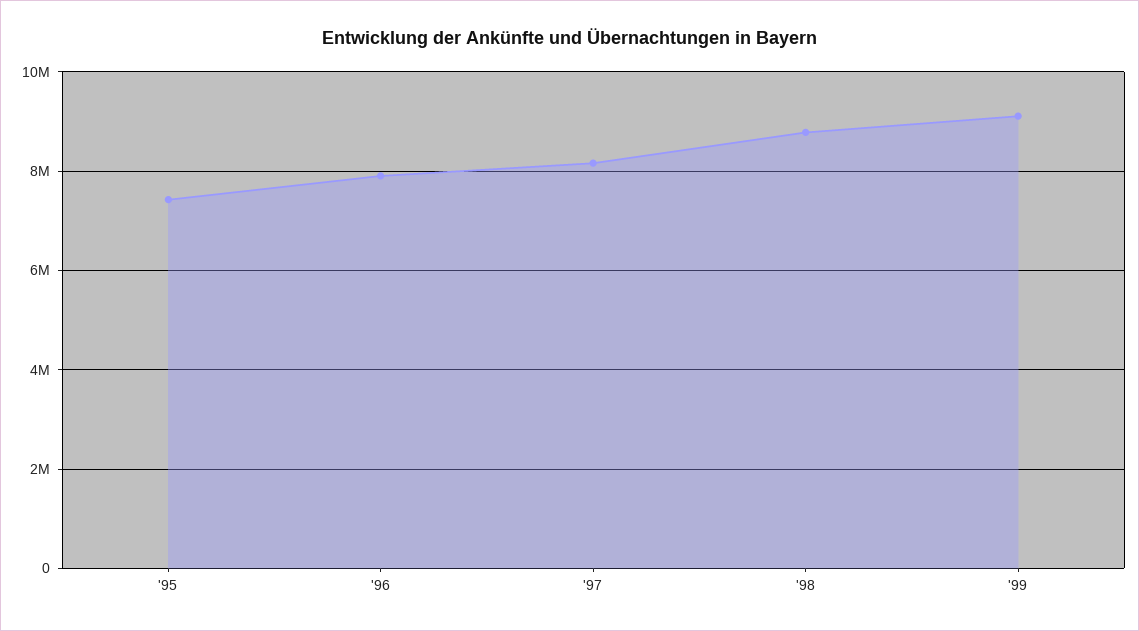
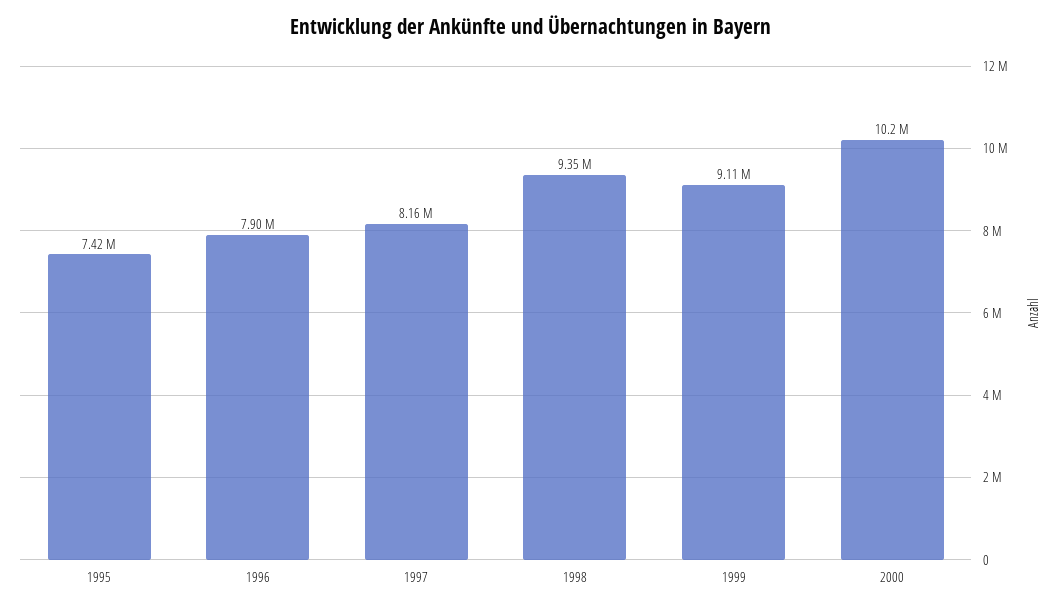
'98: 8800000 -> 9350000
2000: none -> 10200000

